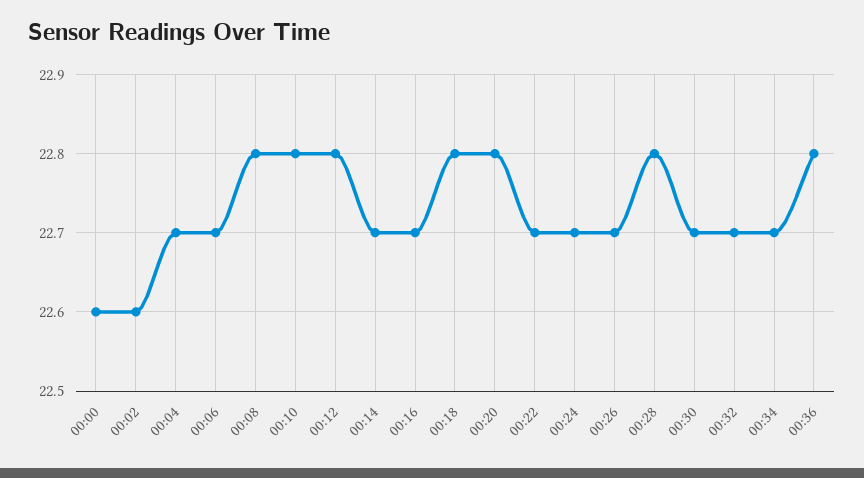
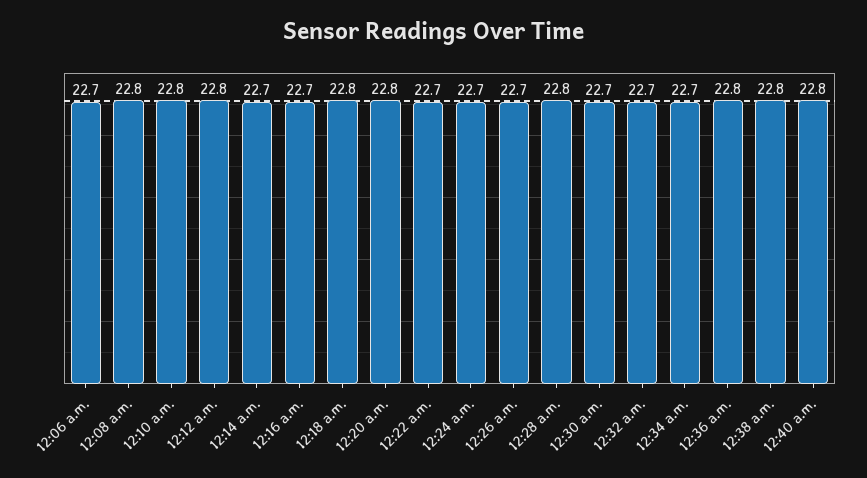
00:00: 22.6 -> none
00:02: 22.6 -> none
00:04: 22.7 -> none
12:38 a.m.: none -> 22.8
12:40 a.m.: none -> 22.8

